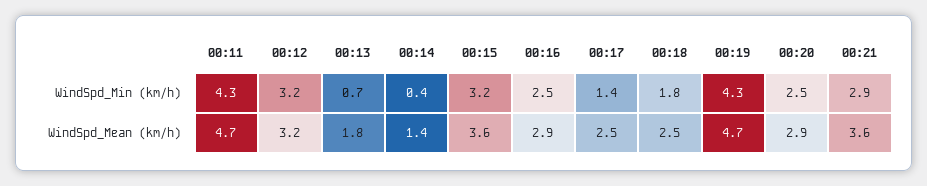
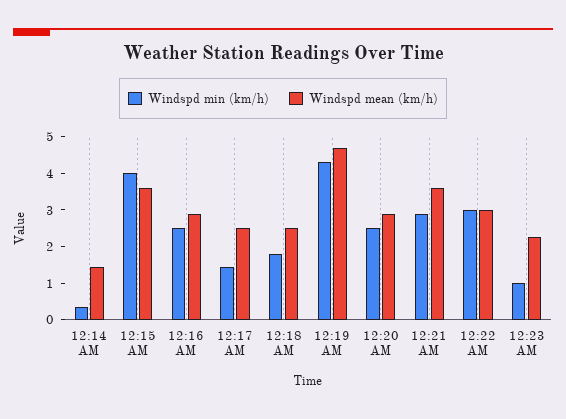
WindSpd_Min (km/h), 00:11: 4.3 -> none
WindSpd_Min (km/h), 00:12: 3.2 -> none
WindSpd_Min (km/h), 00:13: 0.7 -> none
WindSpd_Min (km/h), 00:15: 3.2 -> 4
WindSpd_Mean (km/h), 00:11: 4.7 -> none
WindSpd_Mean (km/h), 00:12: 3.2 -> none
WindSpd_Mean (km/h), 00:13: 1.8 -> none
WindSpd_Min (km/h), 12:22 AM: none -> 3
WindSpd_Mean (km/h), 12:22 AM: none -> 3
WindSpd_Min (km/h), 12:23 AM: none -> 1
WindSpd_Mean (km/h), 12:23 AM: none -> 2.25

